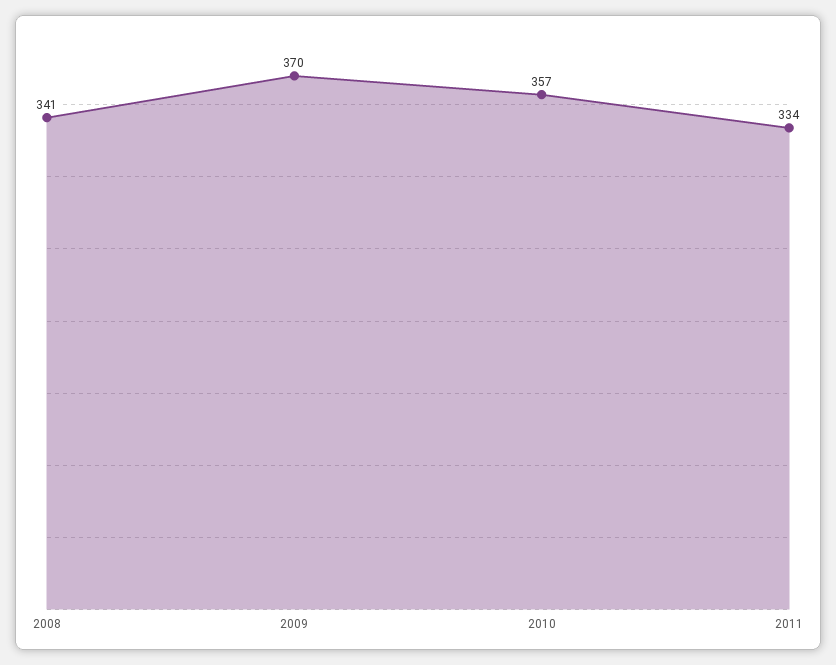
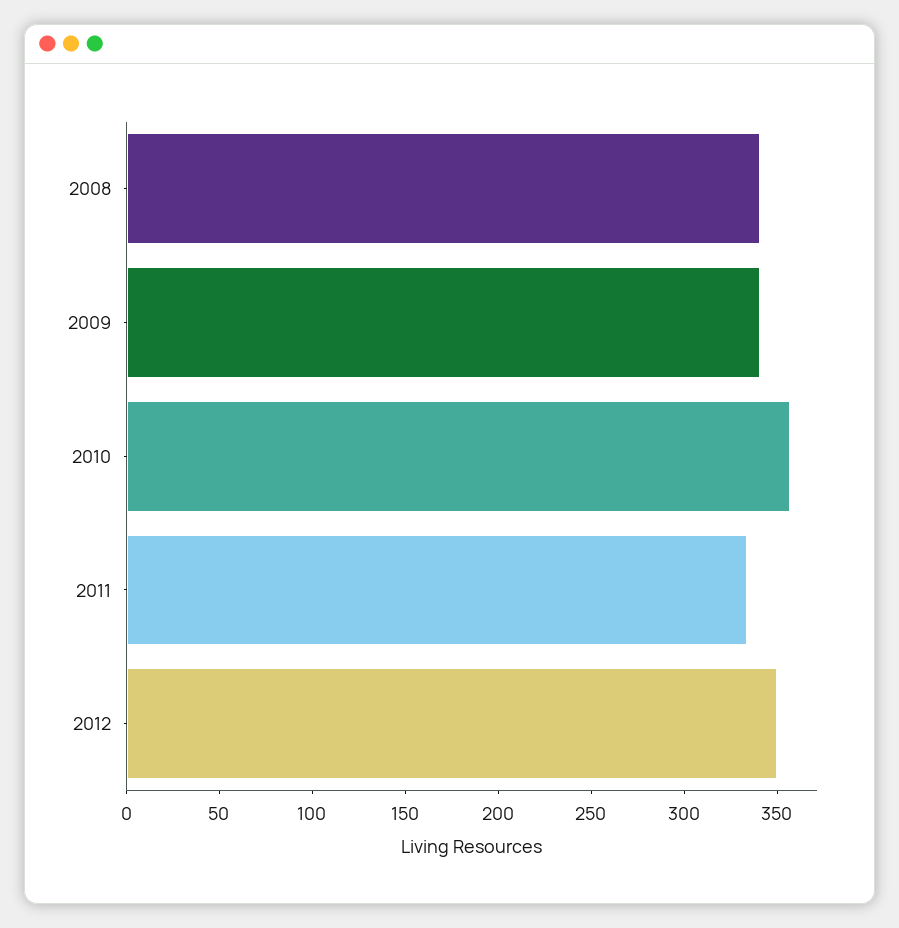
2009: 370 -> 340
2012: none -> 350

